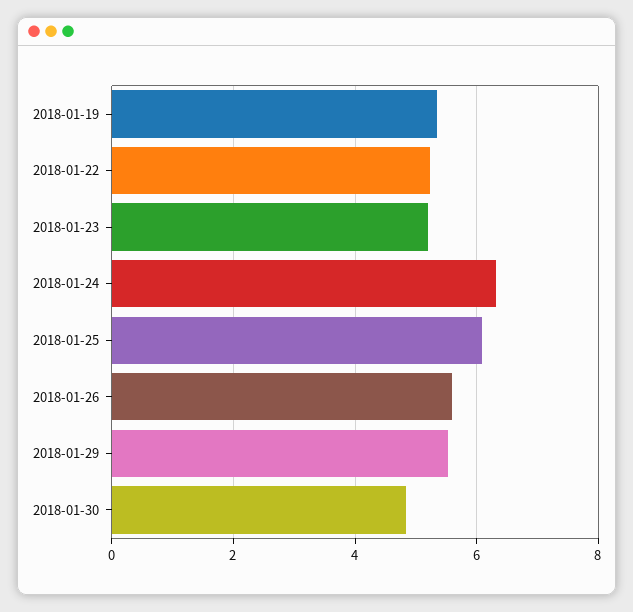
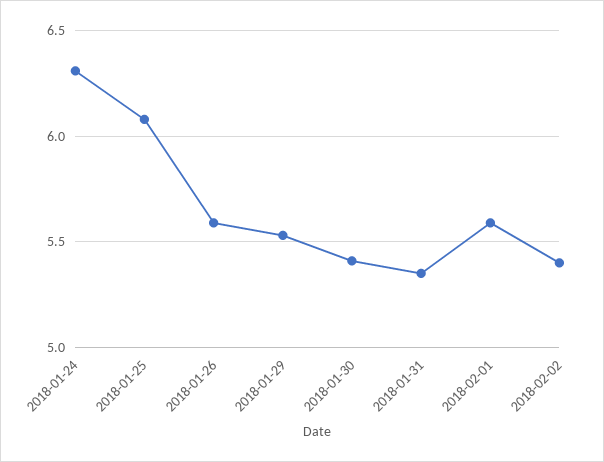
2018-01-19: 5.4 -> none
2018-01-22: 5.2 -> none
2018-01-23: 5.2 -> none
2018-01-30: 4.8 -> 5.4
2018-01-31: none -> 5.35
2018-02-01: none -> 5.6
2018-02-02: none -> 5.4

